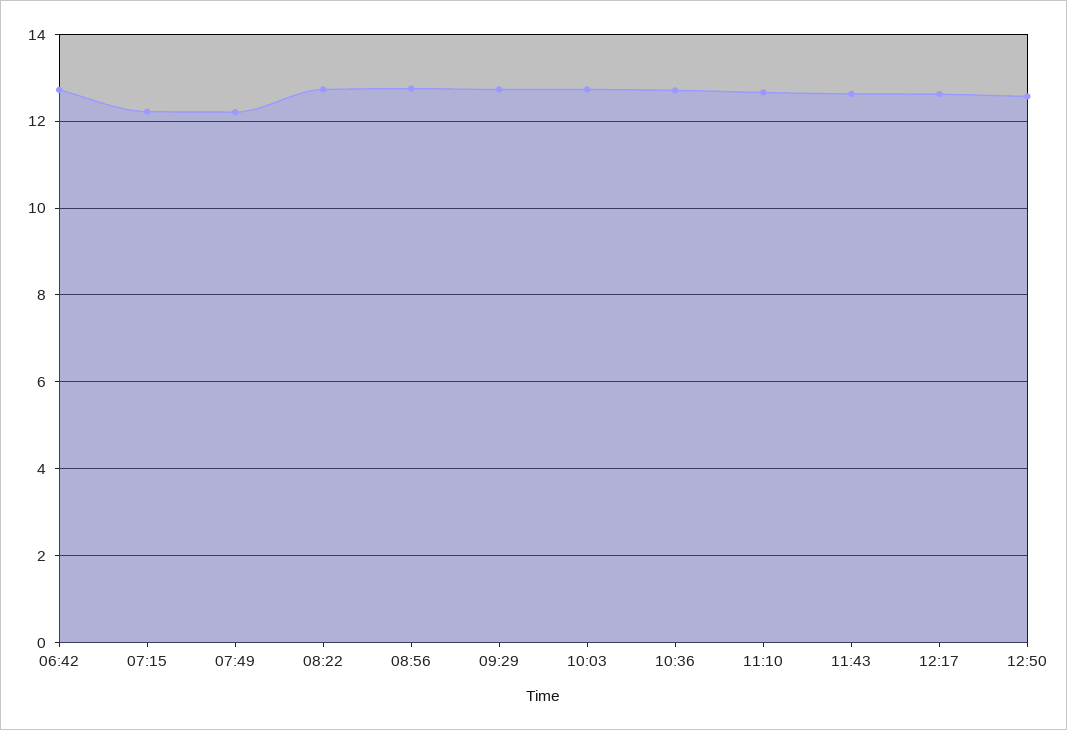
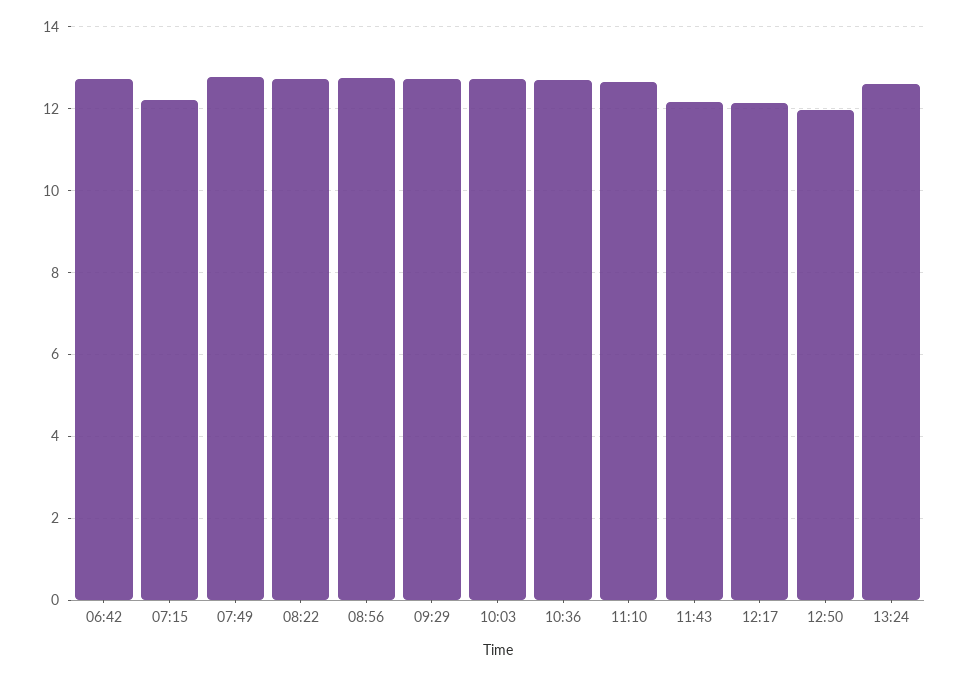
07:49: 12.2 -> 12.8
11:43: 12.6 -> 12.2
12:17: 12.6 -> 12.2
12:50: 12.6 -> 12
13:24: none -> 12.6

